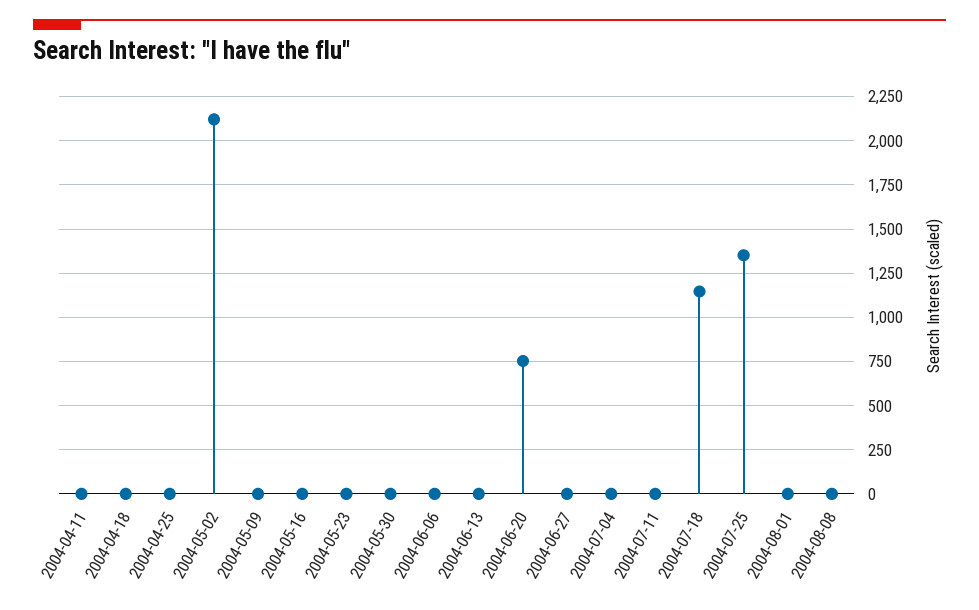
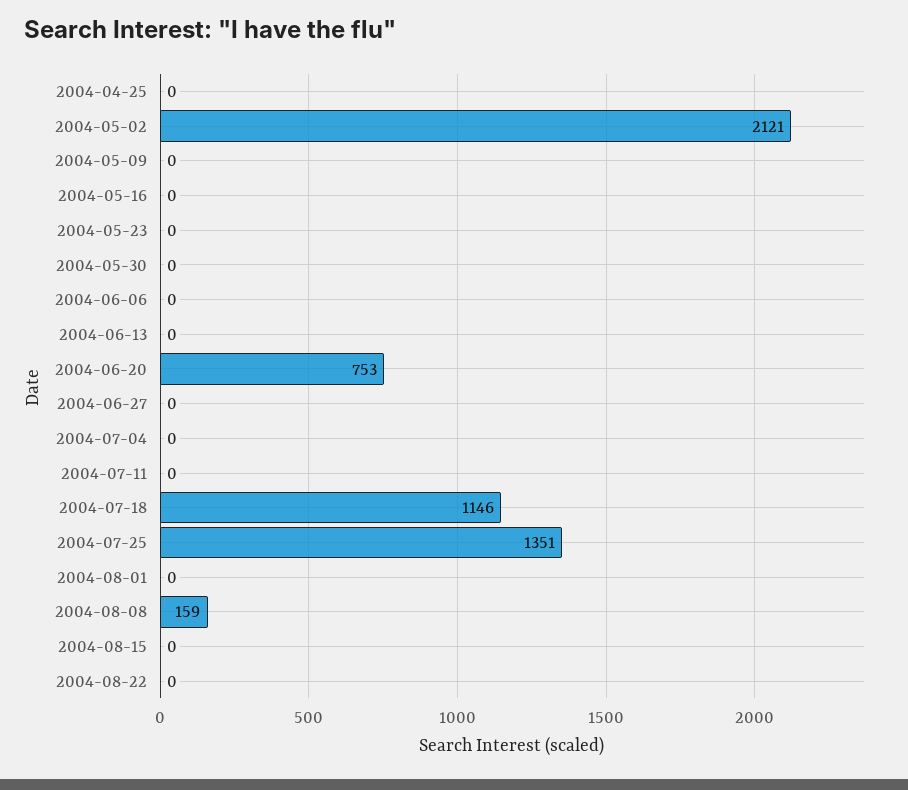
2004-04-11: 0 -> none
2004-04-18: 0 -> none
2004-08-08: 0 -> 159
2004-08-15: none -> 0
2004-08-22: none -> 0

